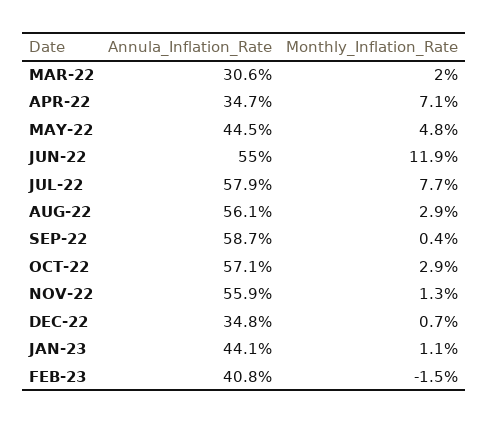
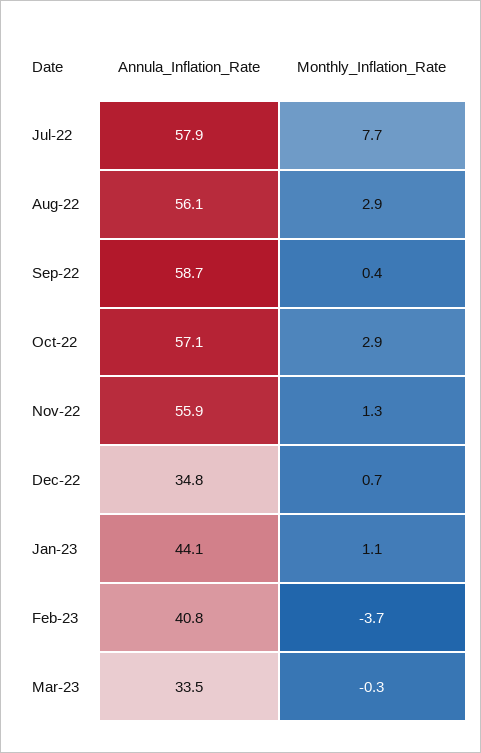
Annula_Inflation_Rate, MAR-22: 30.6 -> none
Monthly_Inflation_Rate, MAR-22: 2 -> none
Annula_Inflation_Rate, APR-22: 34.7 -> none
Monthly_Inflation_Rate, APR-22: 7.1 -> none
Annula_Inflation_Rate, MAY-22: 44.5 -> none
Monthly_Inflation_Rate, MAY-22: 4.8 -> none
Annula_Inflation_Rate, JUN-22: 55 -> none
Monthly_Inflation_Rate, JUN-22: 11.9 -> none
Monthly_Inflation_Rate, FEB-23: -1.5 -> -3.7
Annula_Inflation_Rate, Mar-23: none -> 33.5
Monthly_Inflation_Rate, Mar-23: none -> -0.3

